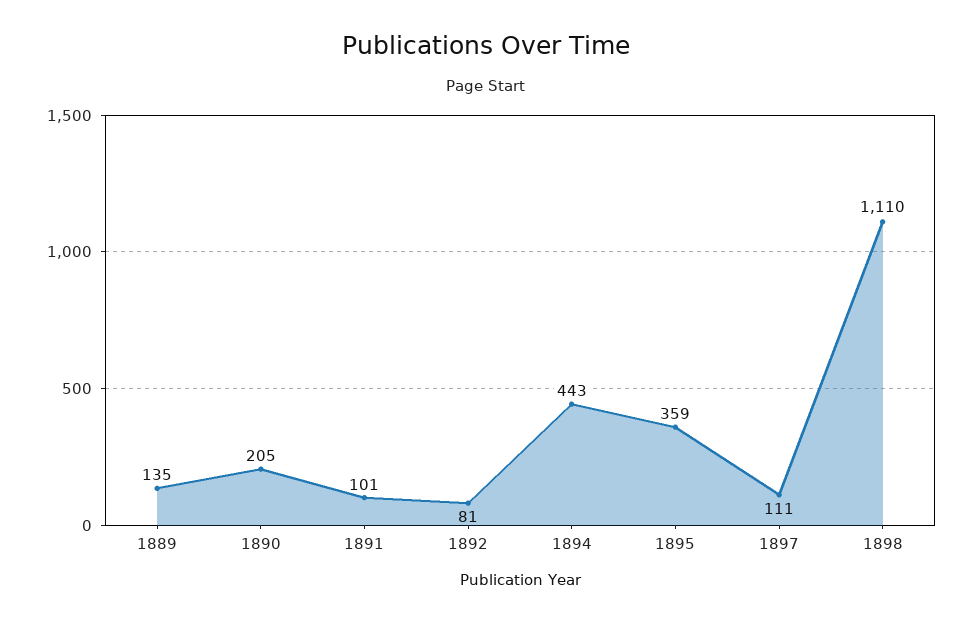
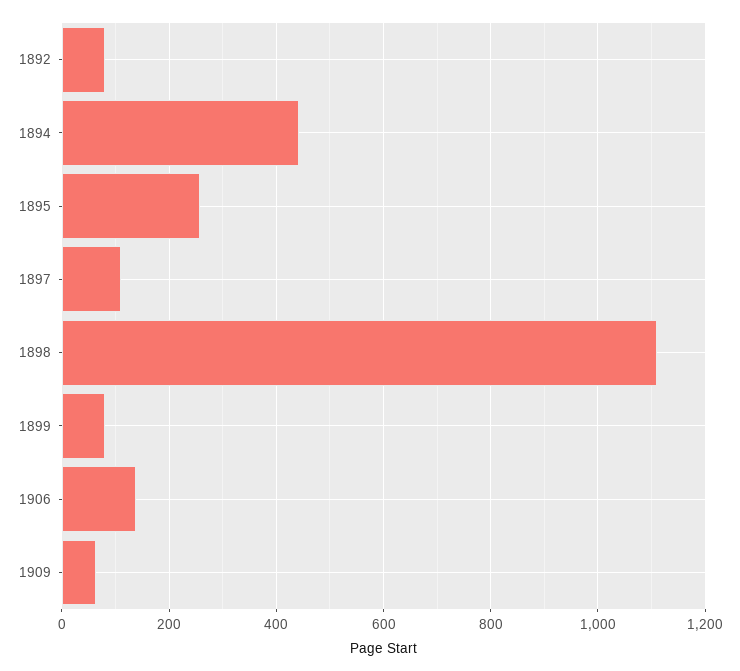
1889: 135 -> none
1890: 205 -> none
1891: 101 -> none
1895: 359 -> 260
1899: none -> 80
1906: none -> 140
1909: none -> 60

